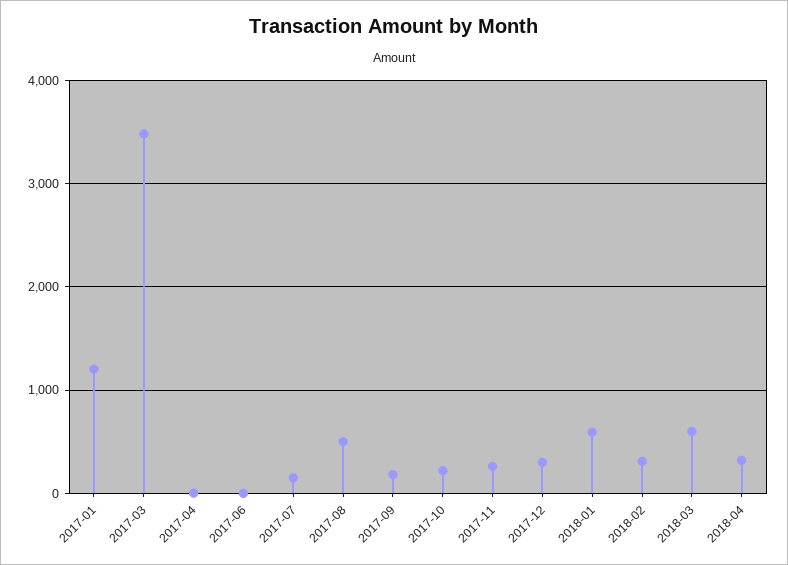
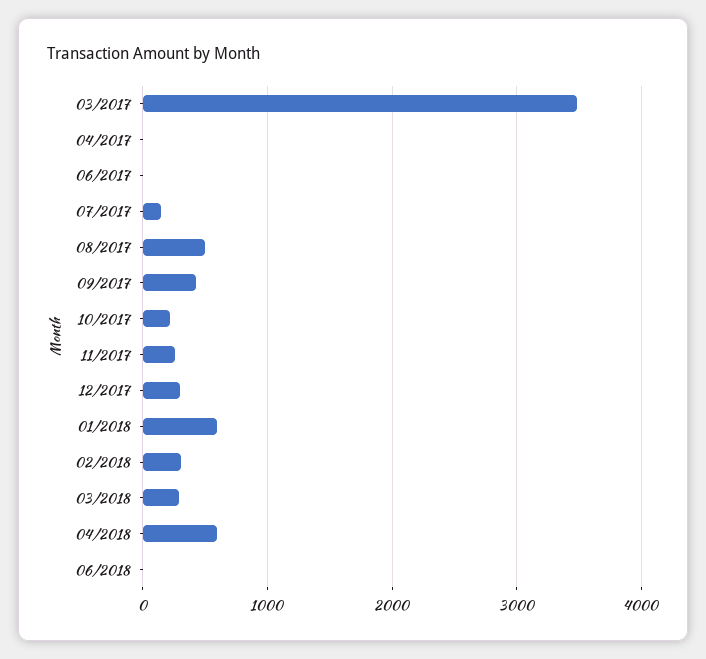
2017-01: 1200 -> none
2017-09: 200 -> 400
2018-03: 600 -> 300
2018-04: 300 -> 600
06/2018: none -> 0

